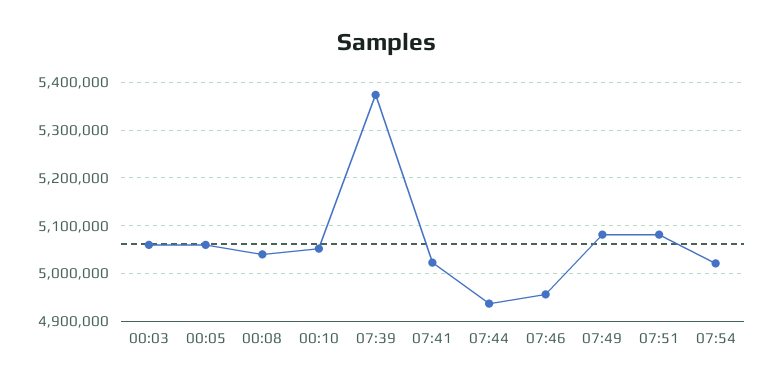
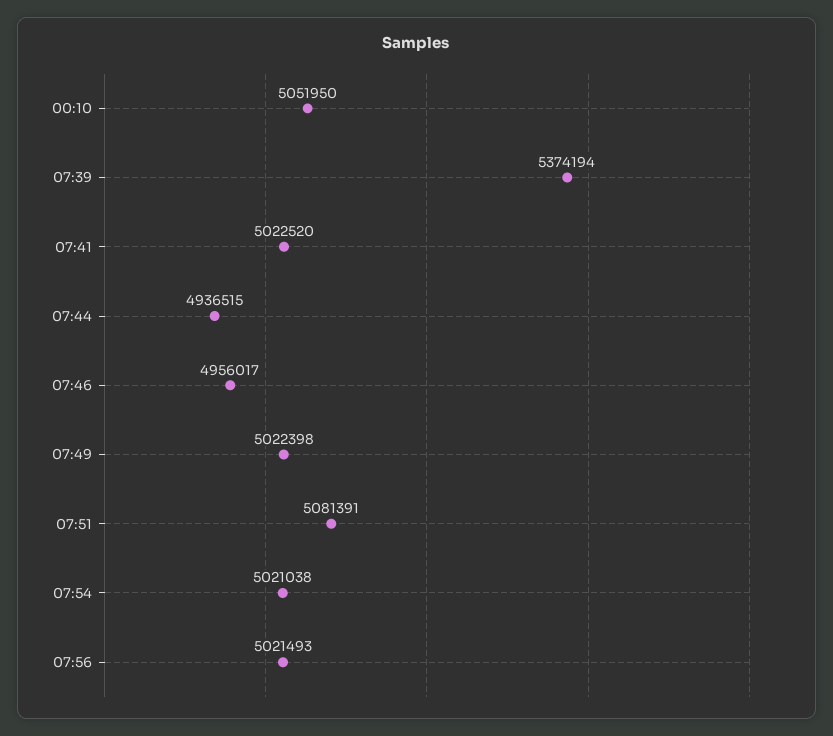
00:03: 5060000 -> none
00:05: 5060000 -> none
00:08: 5040000 -> none
07:49: 5080000 -> 5022398
07:56: none -> 5021493

